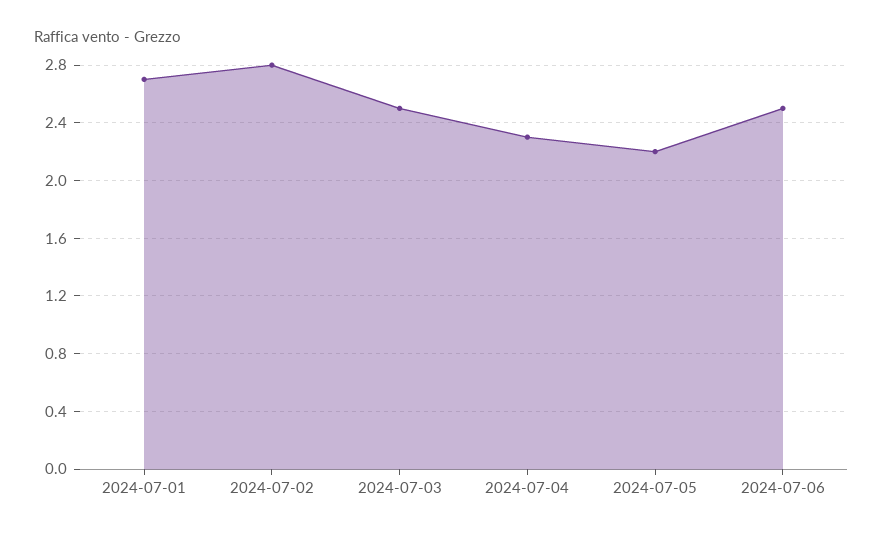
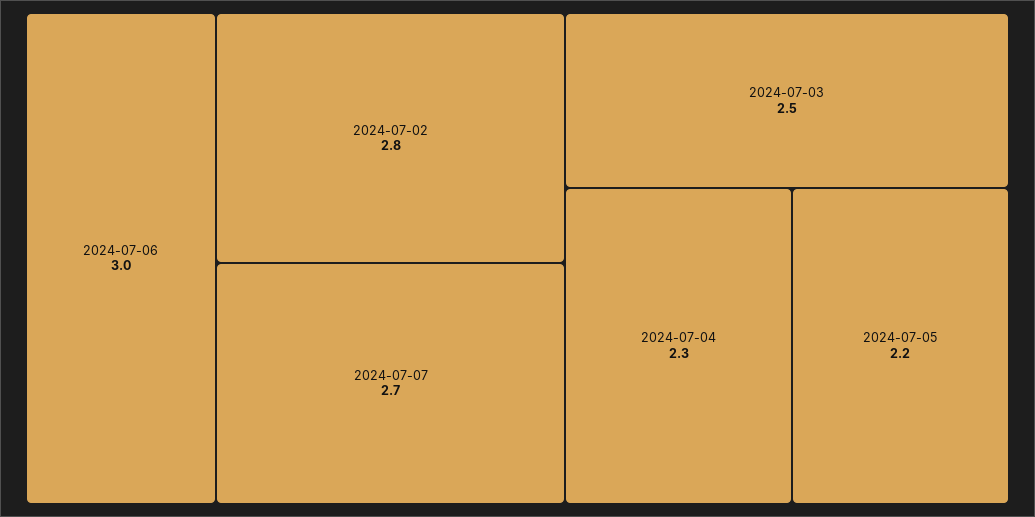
2024-07-01: 2.7 -> none
2024-07-06: 2.5 -> 3
2024-07-07: none -> 2.7

